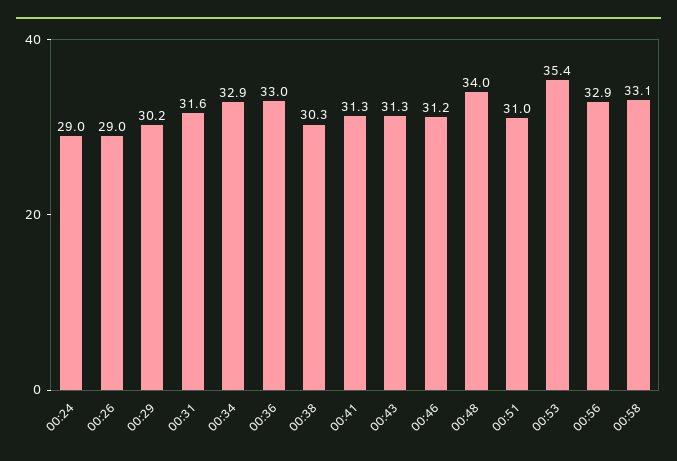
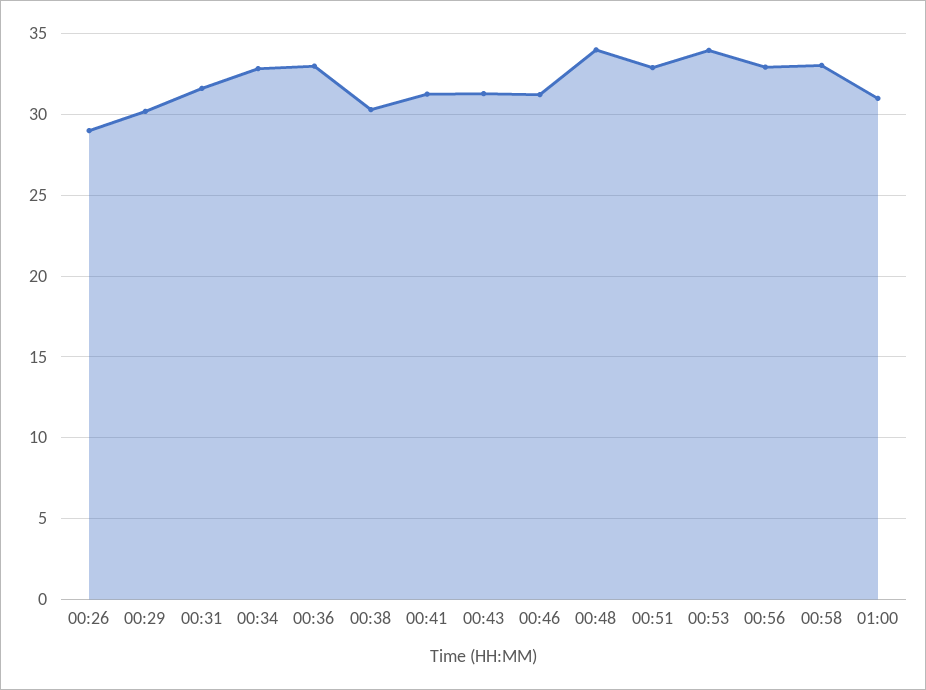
00:24: 29 -> none
00:51: 31 -> 33
00:53: 35.4 -> 34
01:00: none -> 31

